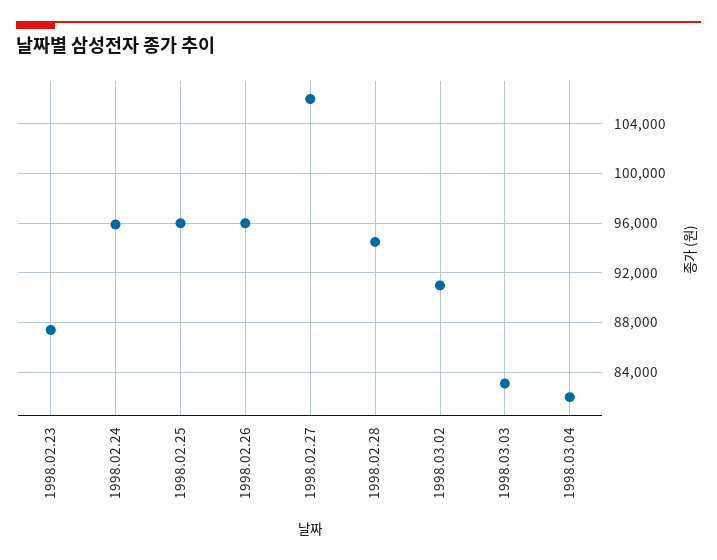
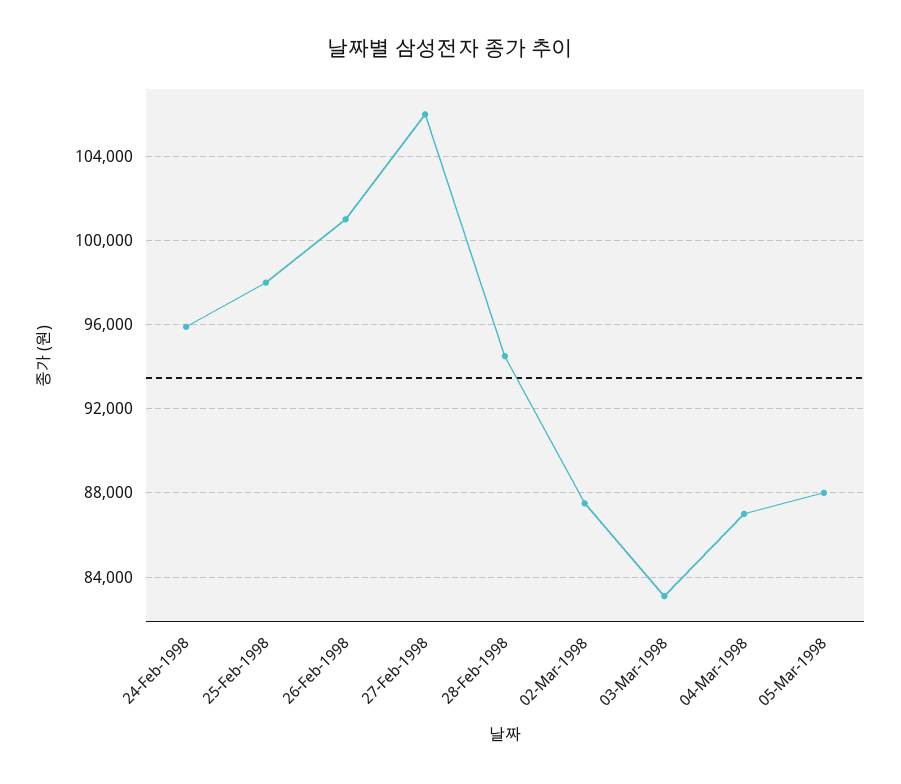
1998.02.23: 87500 -> none
1998.02.25: 96000 -> 98000
1998.02.26: 96000 -> 101000
1998.03.02: 91000 -> 87500
1998.03.04: 82000 -> 87000
05-Mar-1998: none -> 88000

